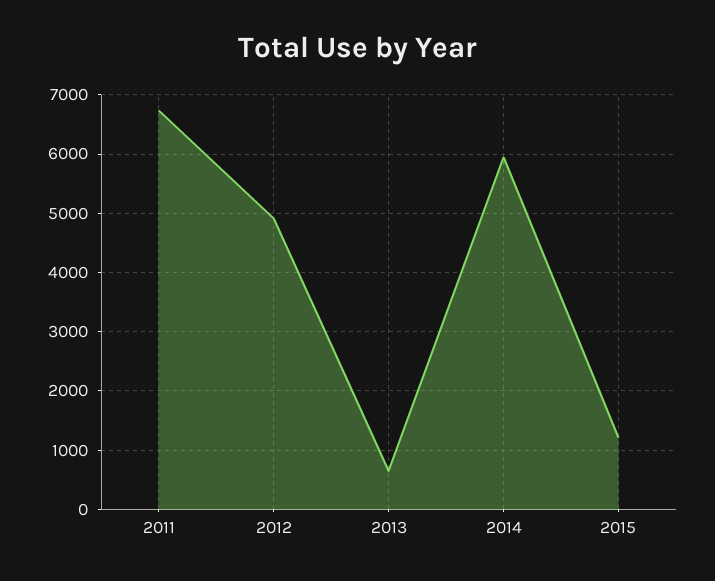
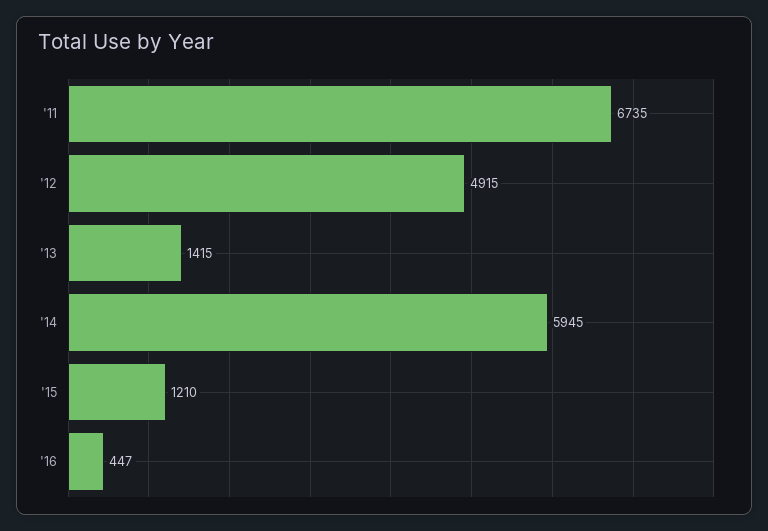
2013: 600 -> 1415
'16: none -> 447

